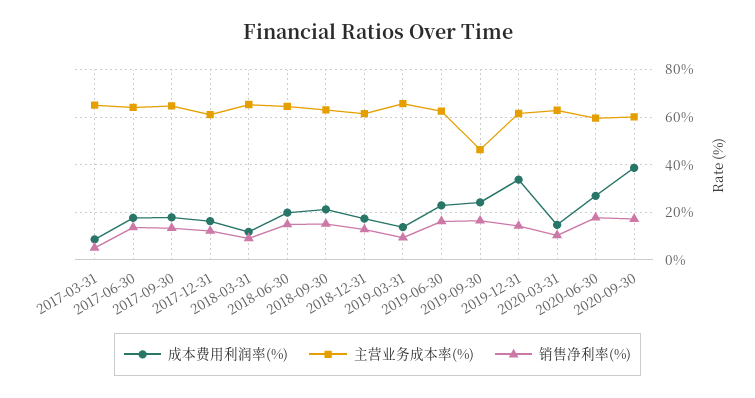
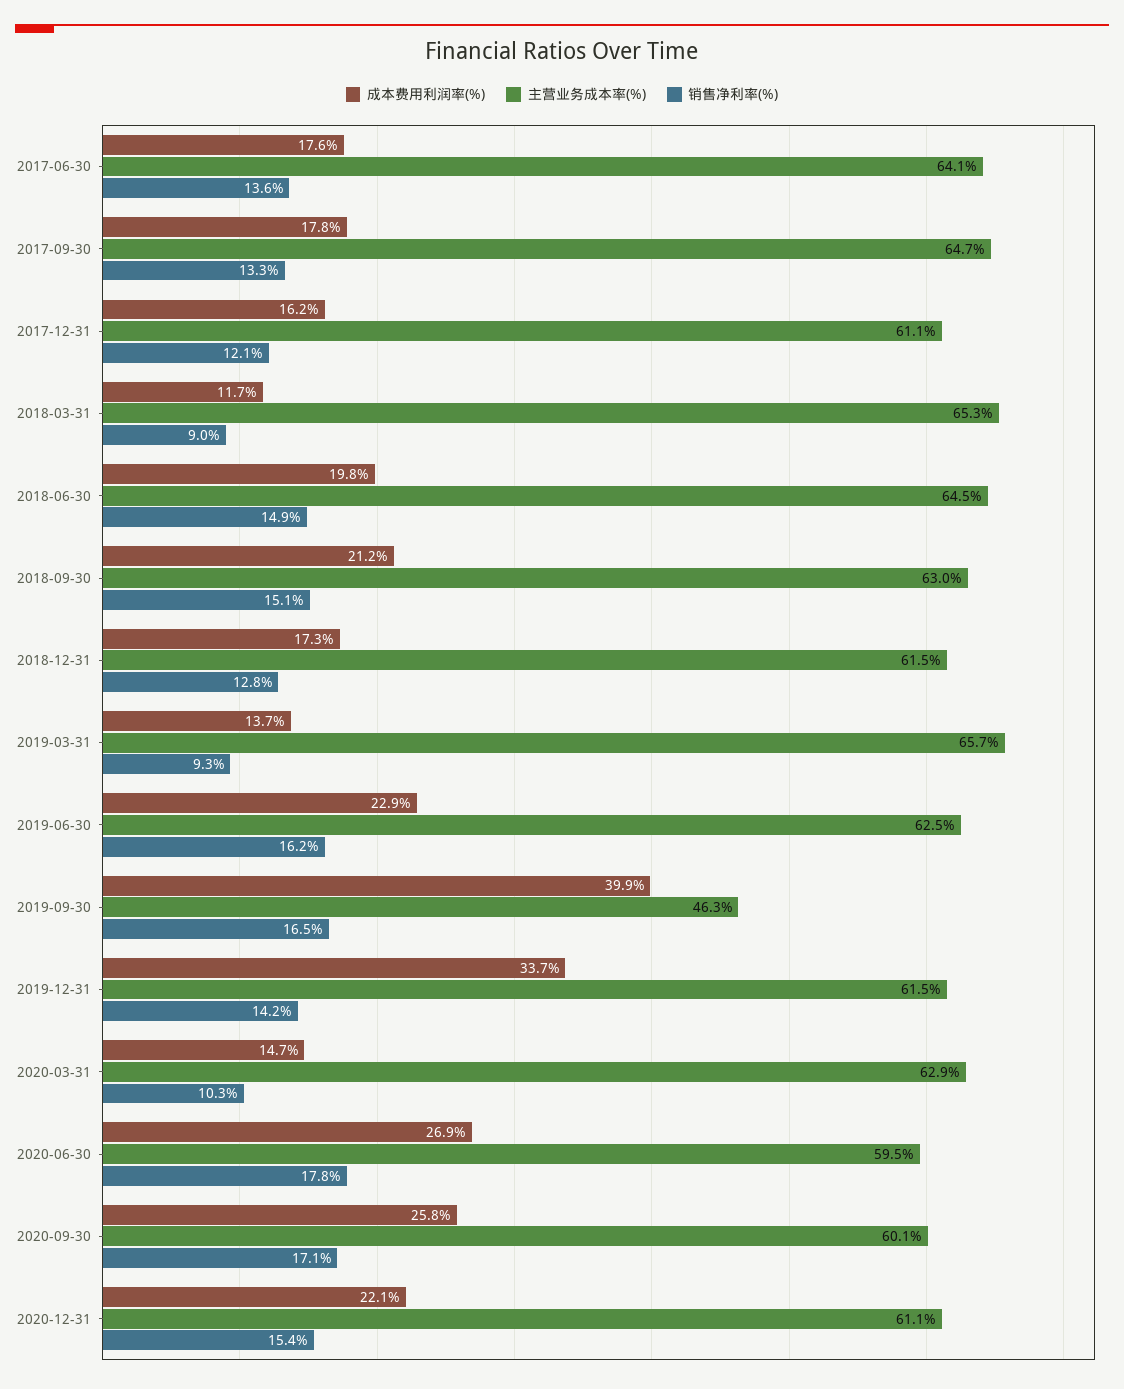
成本费用利润率(%), 2017-03-31: 10 -> none
主营业务成本率(%), 2017-03-31: 65 -> none
销售净利率(%), 2017-03-31: 5 -> none
成本费用利润率(%), 2019-09-30: 25 -> 39.9
成本费用利润率(%), 2020-09-30: 40 -> 25.8
成本费用利润率(%), 2020-12-31: none -> 22.1
主营业务成本率(%), 2020-12-31: none -> 61.1
销售净利率(%), 2020-12-31: none -> 15.4

